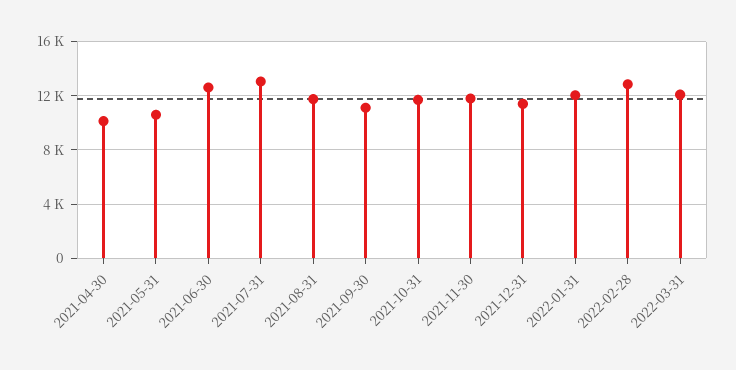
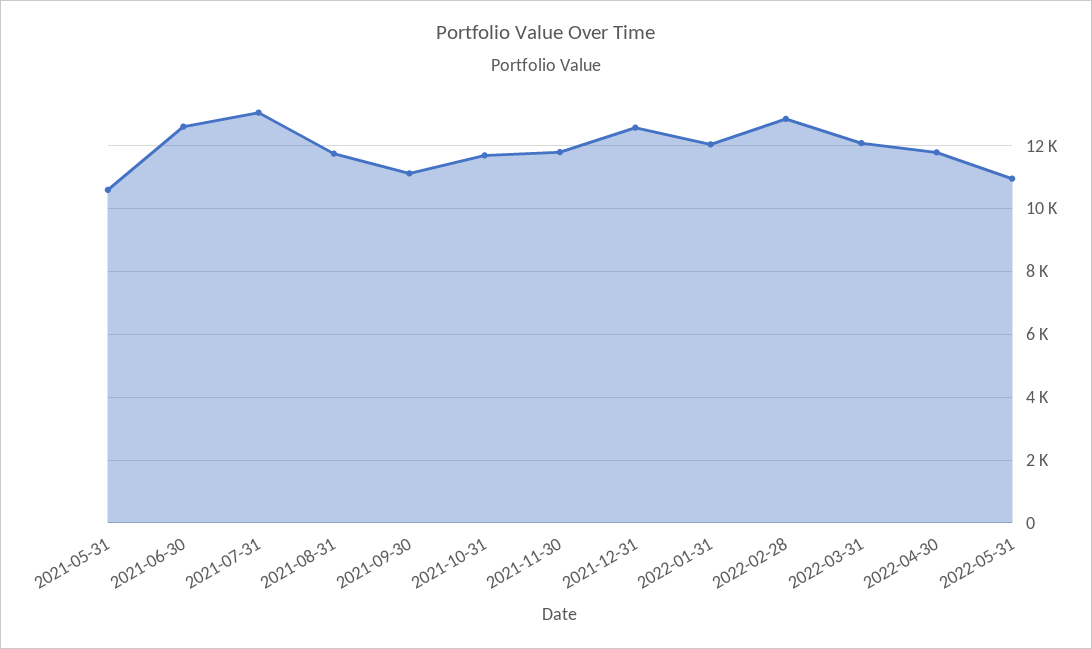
2021-04-30: 10000 -> none
2021-12-31: 11500 -> 12600
2022-04-30: none -> 11800
2022-05-31: none -> 11000

